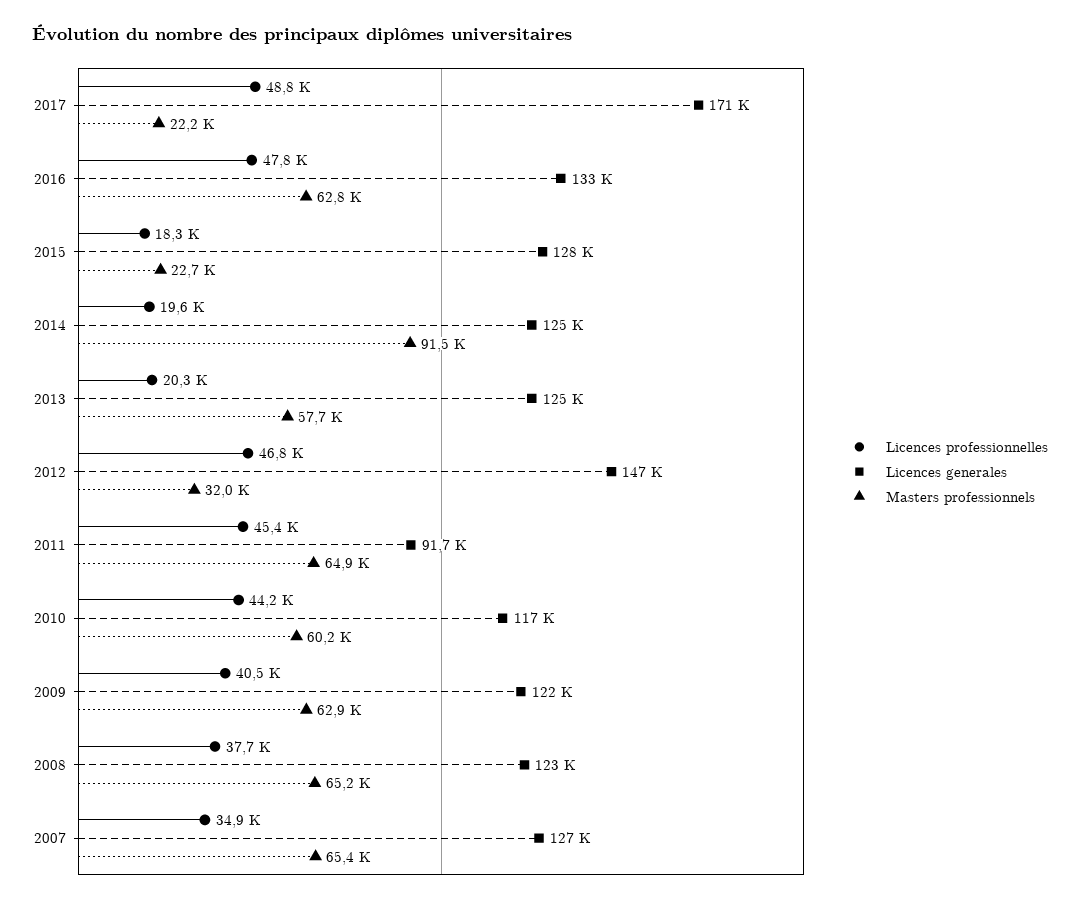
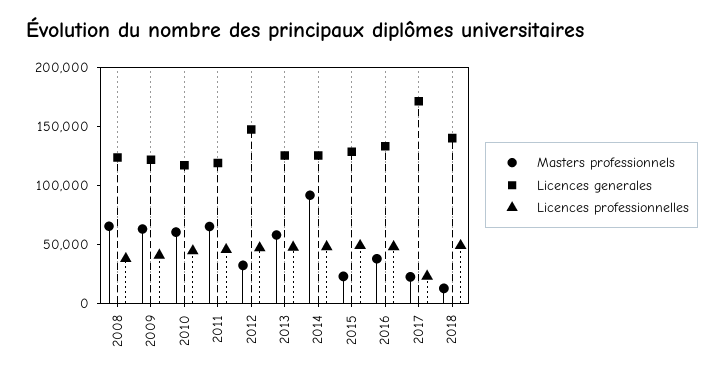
Licences professionnelles, 2017: 48800 -> 20000
Masters professionnels, 2016: 62800 -> 40000
Licences professionnelles, 2015: 18300 -> 50000
Licences professionnelles, 2014: 19600 -> 50000
Licences professionnelles, 2013: 20300 -> 50000
Licences generales, 2011: 91700 -> 120000
Licences professionnelles, 2007: 34900 -> none
Licences generales, 2007: 127000 -> none
Masters professionnels, 2007: 65400 -> none
Masters professionnels, 2018: none -> 10000
Licences generales, 2018: none -> 140000
Licences professionnelles, 2018: none -> 50000

